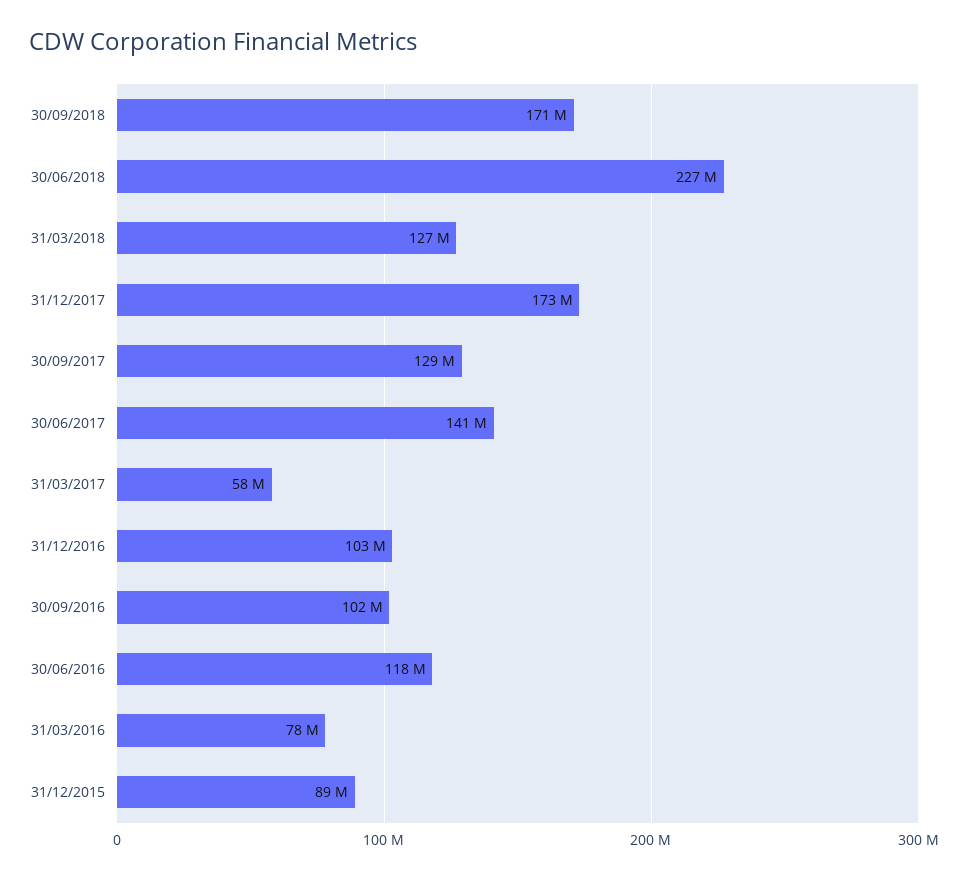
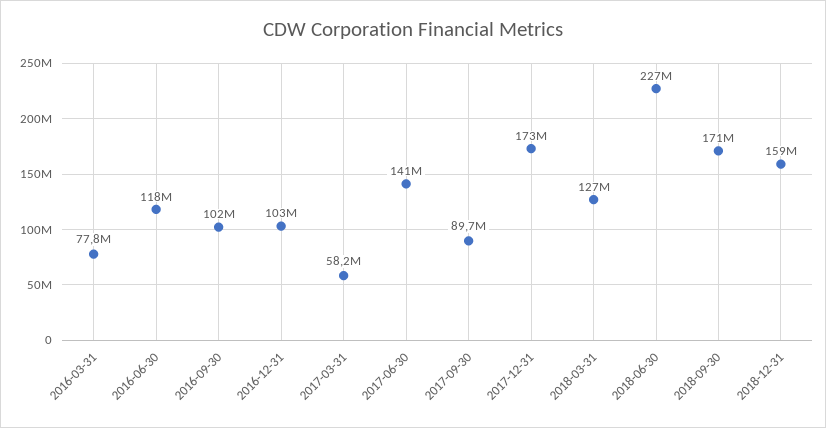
30/09/2017: 129000000 -> 89700000
31/12/2015: 89000000 -> none
2018-12-31: none -> 159000000

